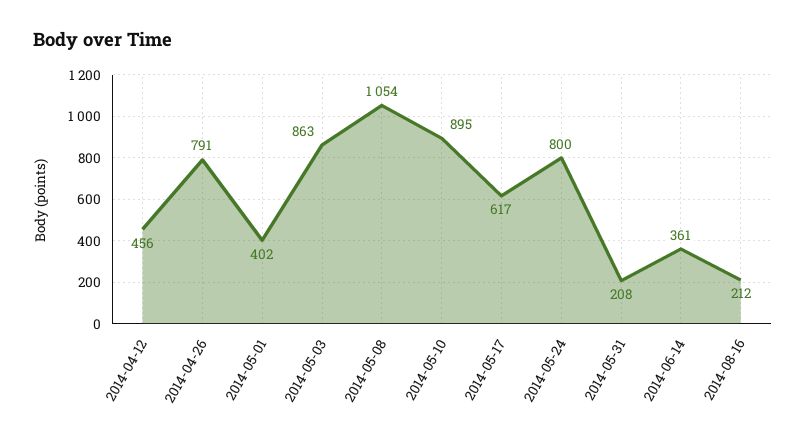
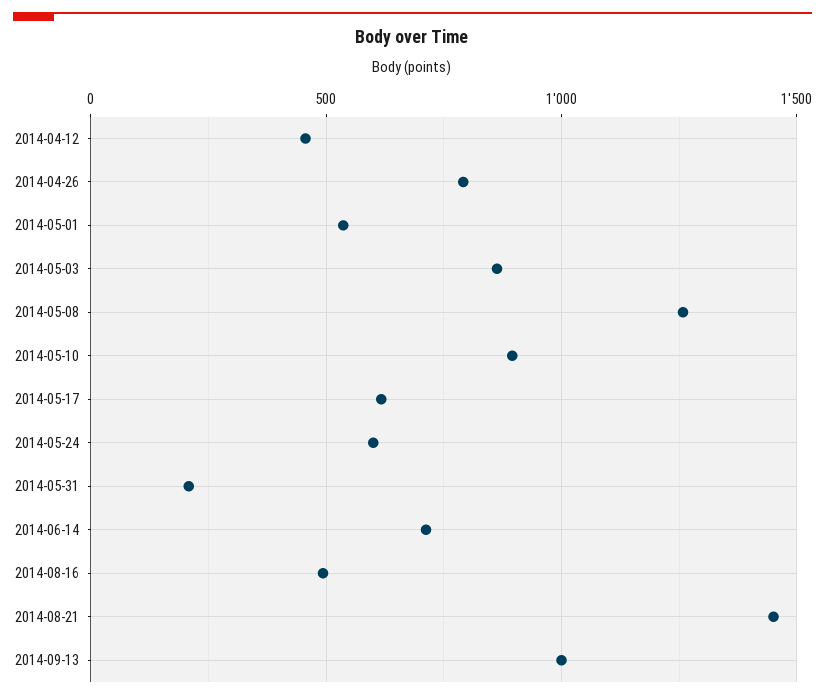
2014-05-01: 402 -> 550
2014-05-08: 1054 -> 1250
2014-05-24: 800 -> 600
2014-06-14: 361 -> 700
2014-08-16: 212 -> 500
2014-08-21: none -> 1450
2014-09-13: none -> 1000

